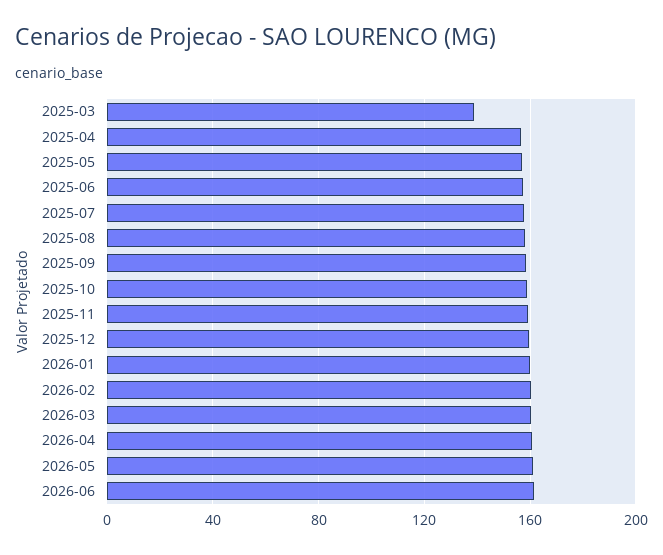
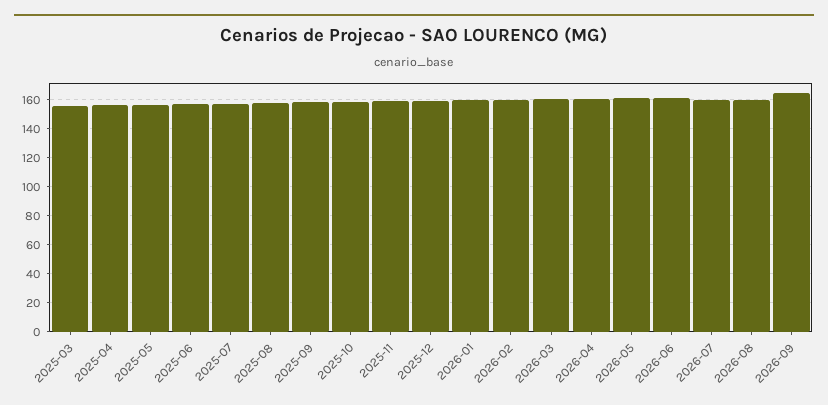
2025-03: 140 -> 155
2026-07: none -> 160
2026-08: none -> 160
2026-09: none -> 165

